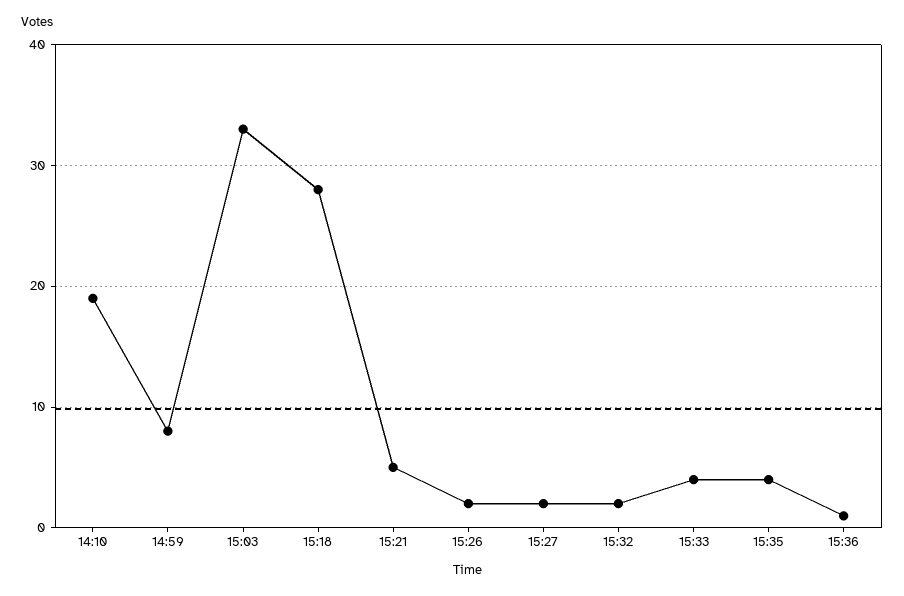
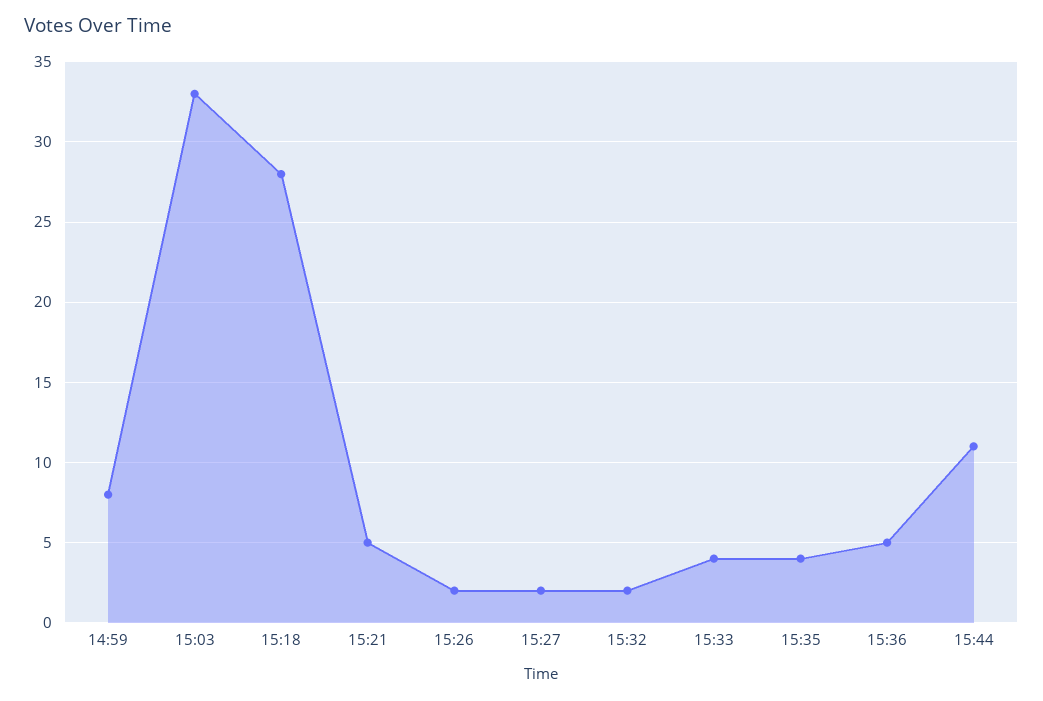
14:10: 19 -> none
15:36: 1 -> 5
15:44: none -> 11

